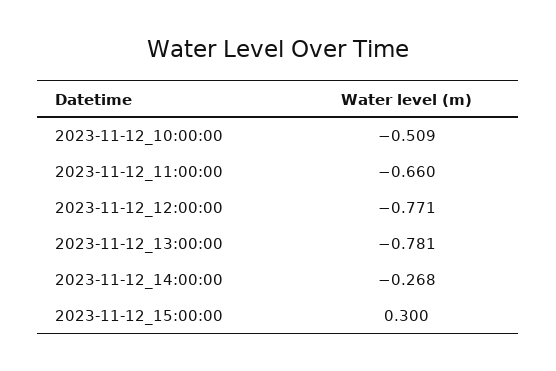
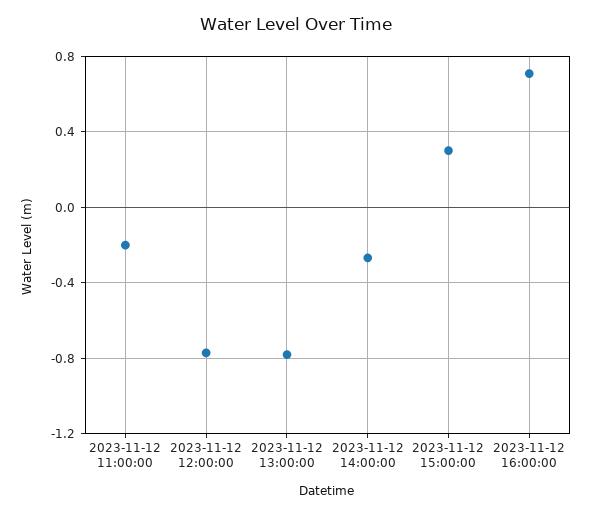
2023-11-12_10:00:00: -0.509 -> none
2023-11-12_11:00:00: -0.66 -> -0.2
2023-11-12 16:00:00: none -> 0.7

